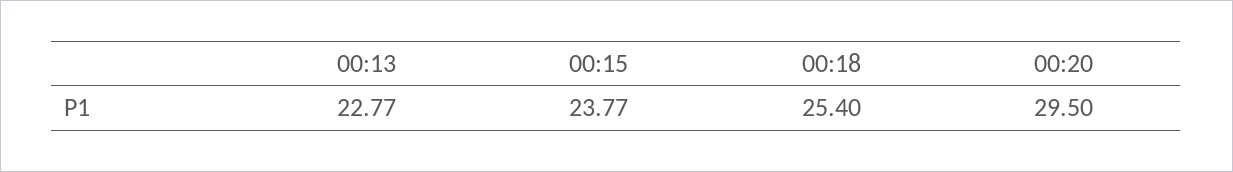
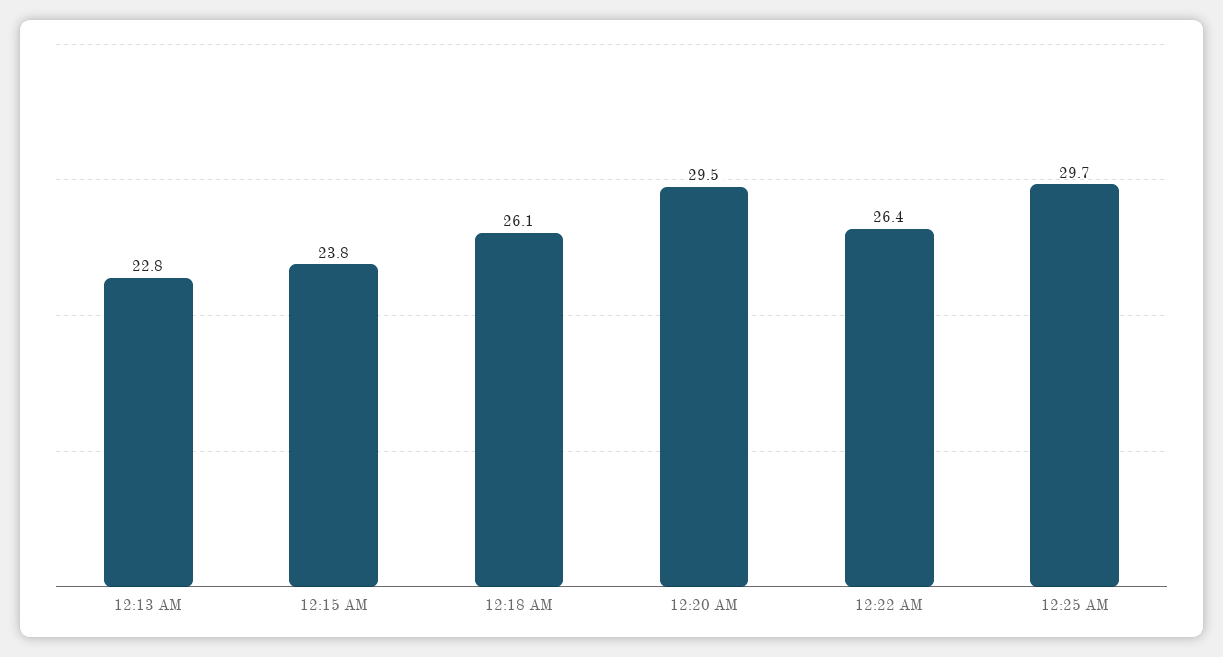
00:18: 25.4 -> 26.1
12:22 AM: none -> 26.4
12:25 AM: none -> 29.7

